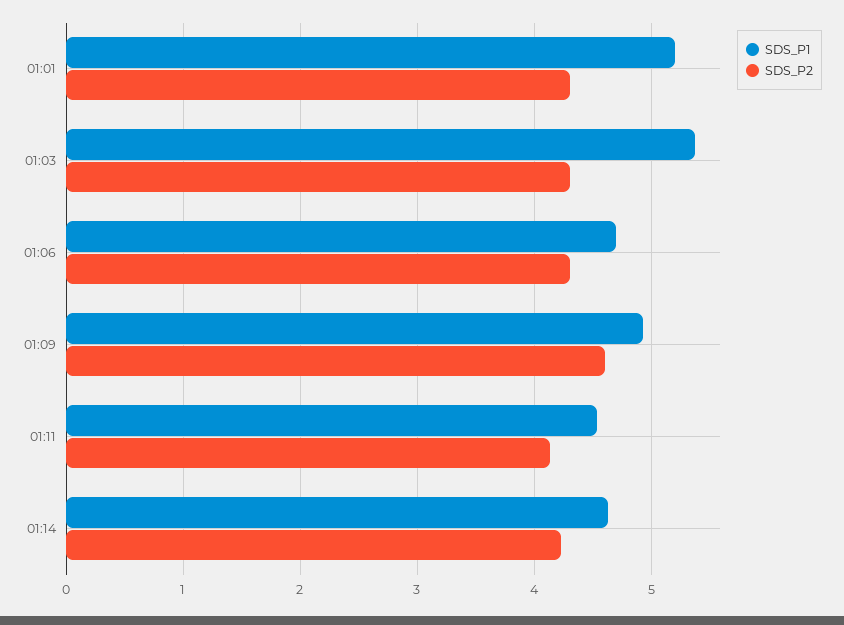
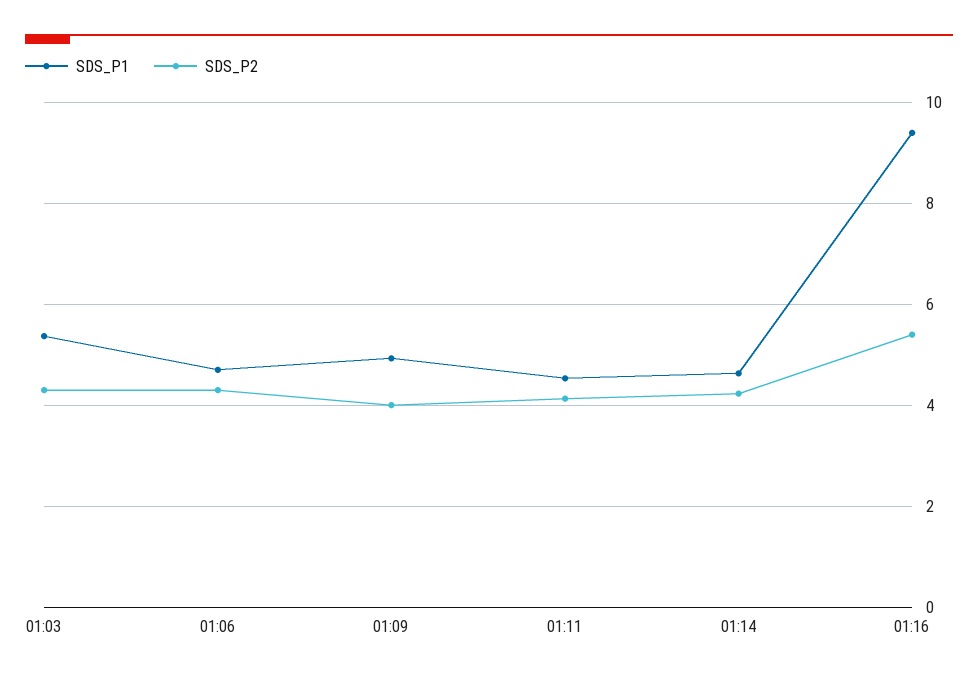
SDS_P1, 01:01: 5.2 -> none
SDS_P2, 01:01: 4.3 -> none
SDS_P2, 01:09: 4.6 -> 4
SDS_P1, 01:16: none -> 9.4
SDS_P2, 01:16: none -> 5.4

